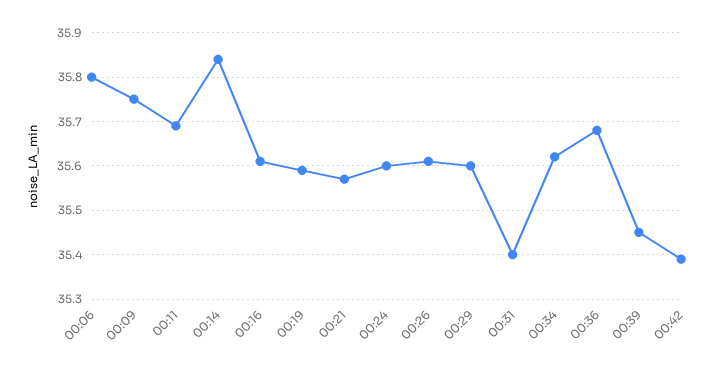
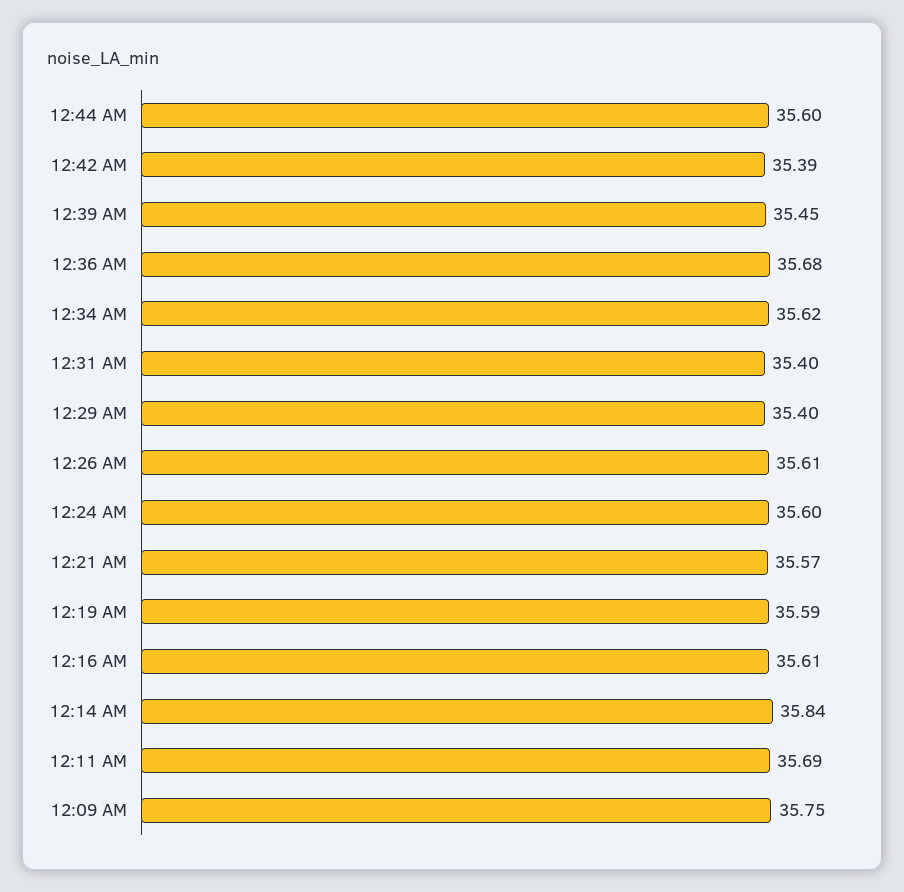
00:06: 35.8 -> none
00:29: 35.6 -> 35.4
12:44 AM: none -> 35.6

